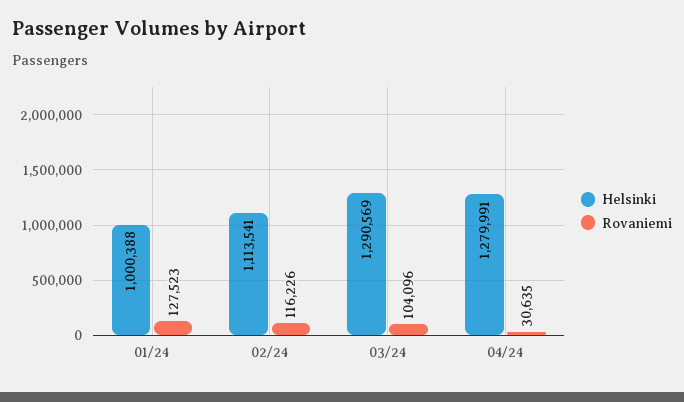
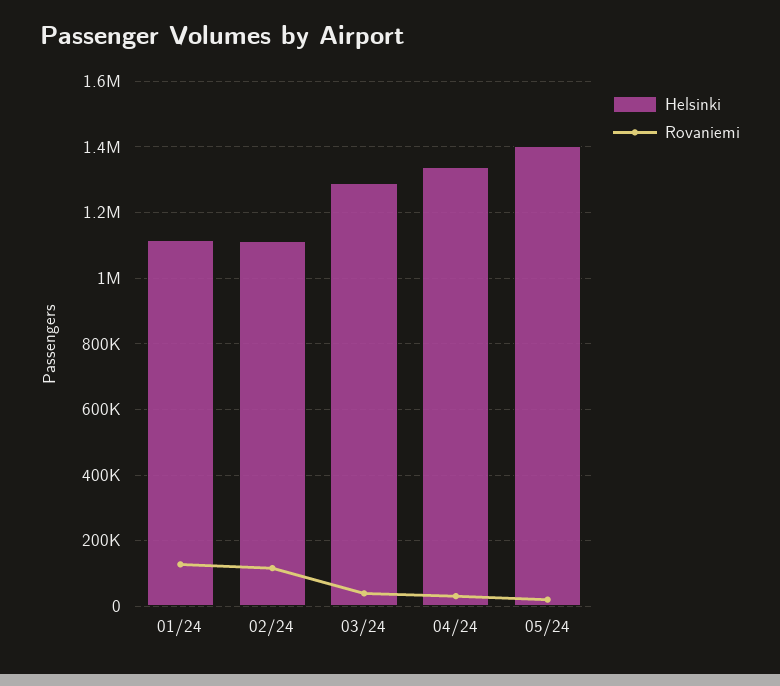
Helsinki, 01/24: 1000388 -> 1120000
Rovaniemi, 03/24: 104096 -> 40000
Helsinki, 04/24: 1279991 -> 1340000
Helsinki, 05/24: none -> 1400000
Rovaniemi, 05/24: none -> 20000

